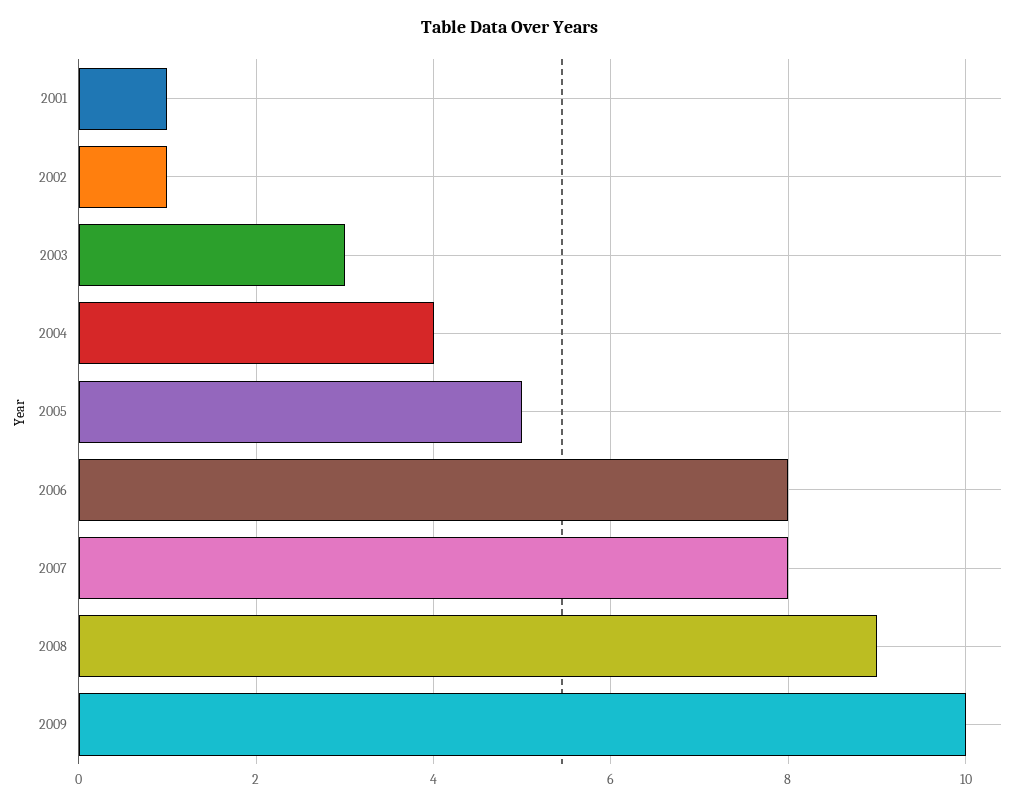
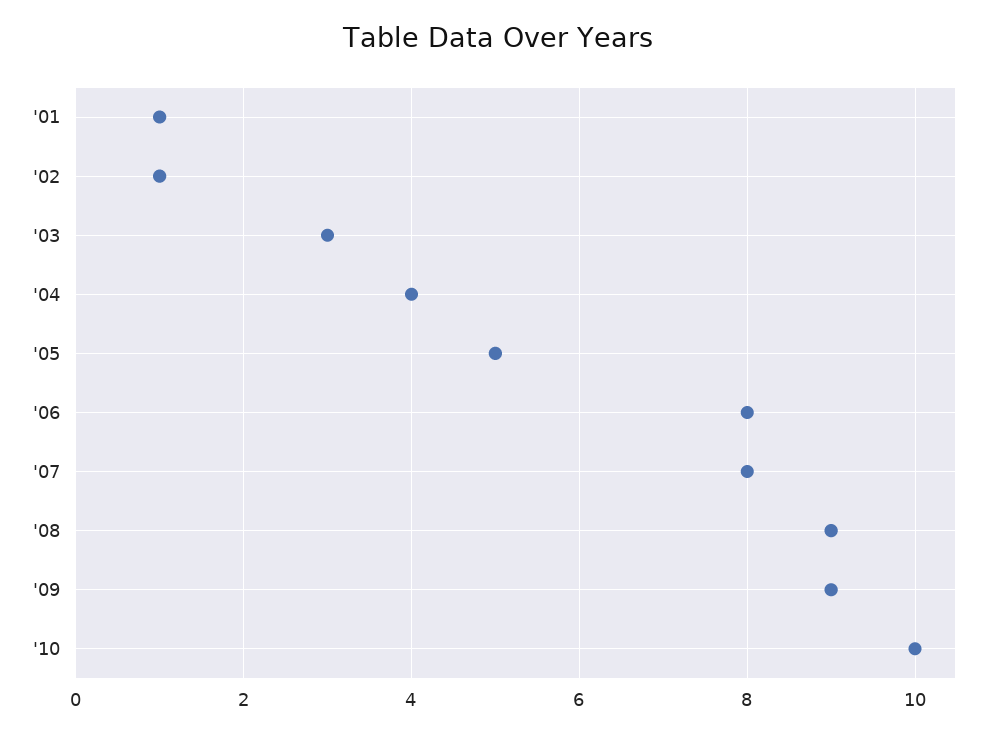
2009: 10 -> 9
'10: none -> 10

